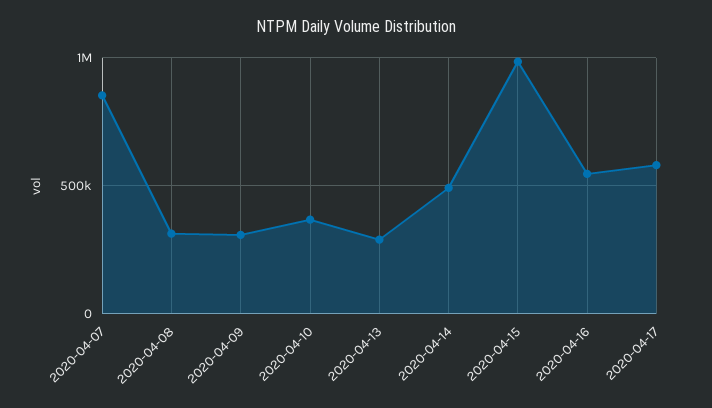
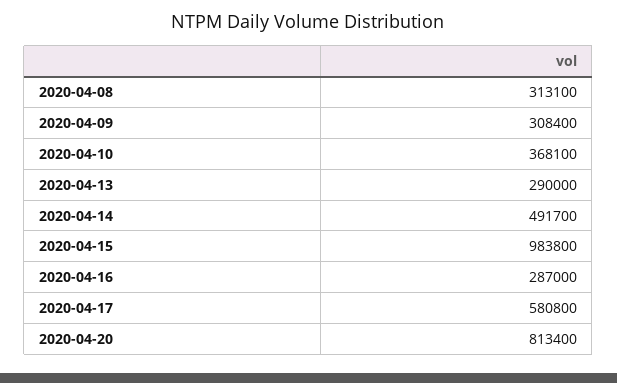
2020-04-07: 850000 -> none
2020-04-16: 550000 -> 287000
2020-04-20: none -> 813400

